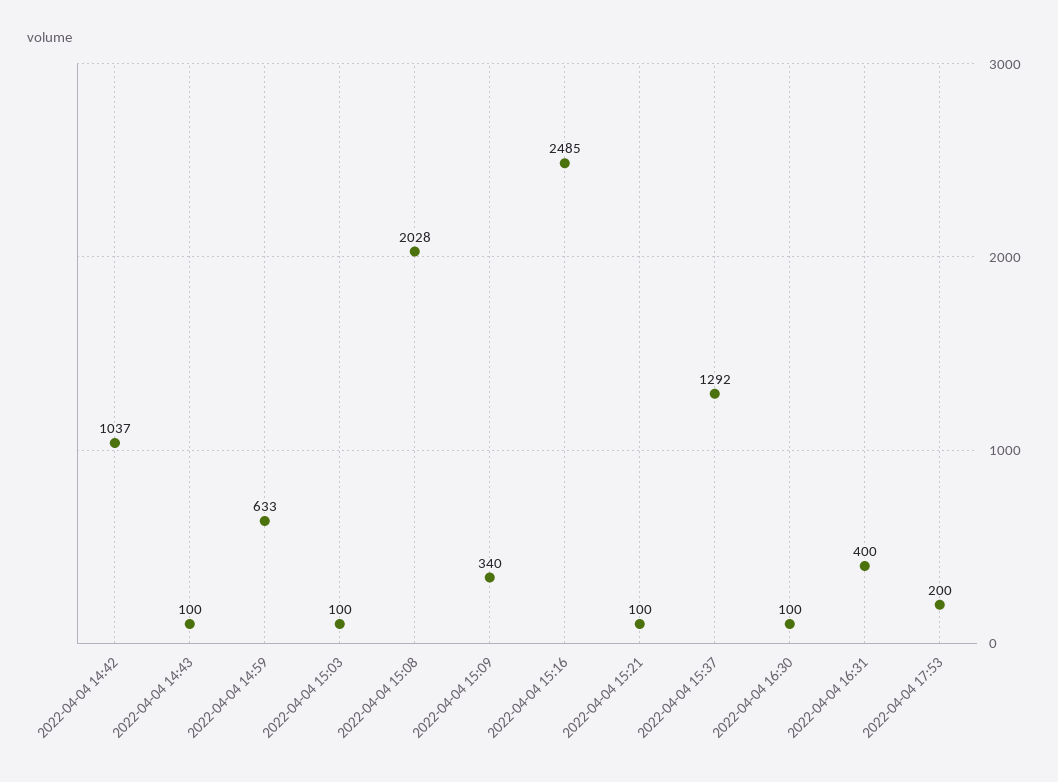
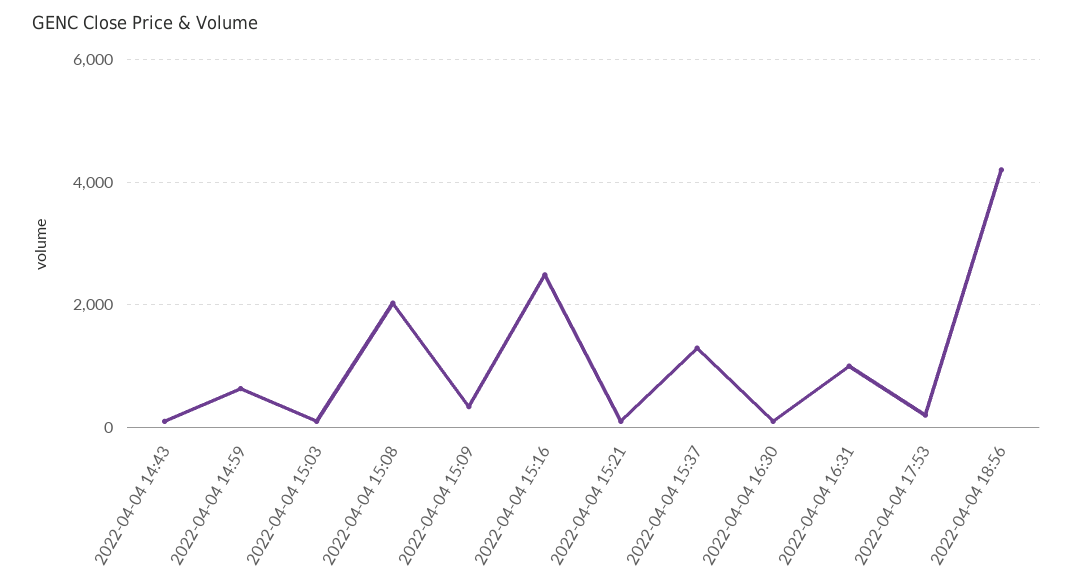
2022-04-04 14:42: 1037 -> none
2022-04-04 16:31: 400 -> 1000
2022-04-04 18:56: none -> 4200

